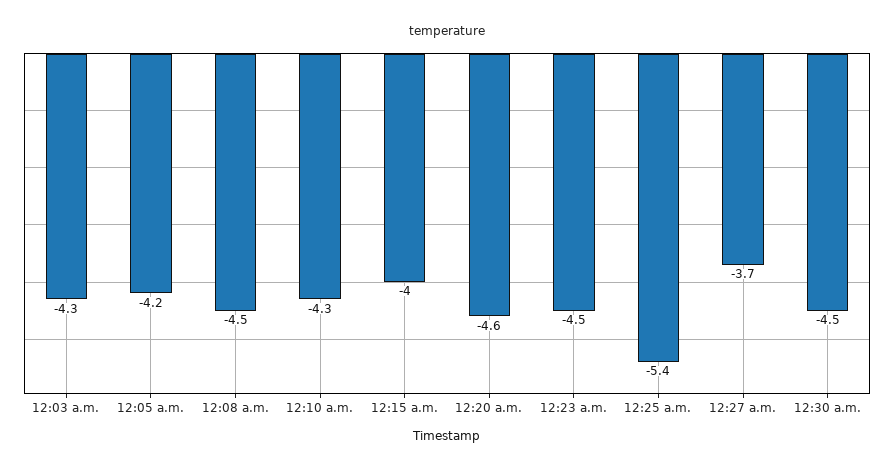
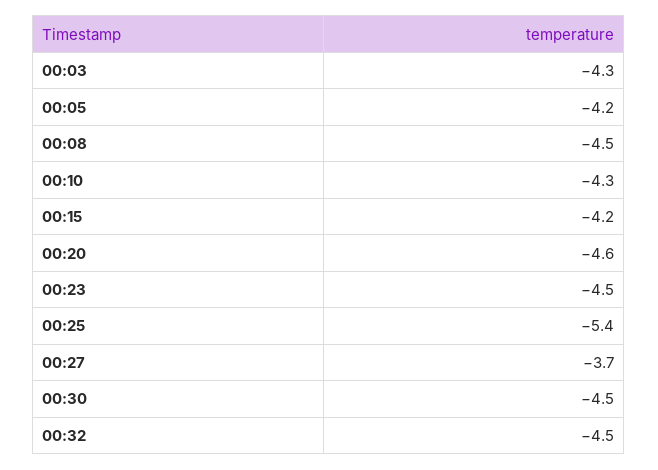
12:15 a.m.: -4 -> -4.2
00:32: none -> -4.5

